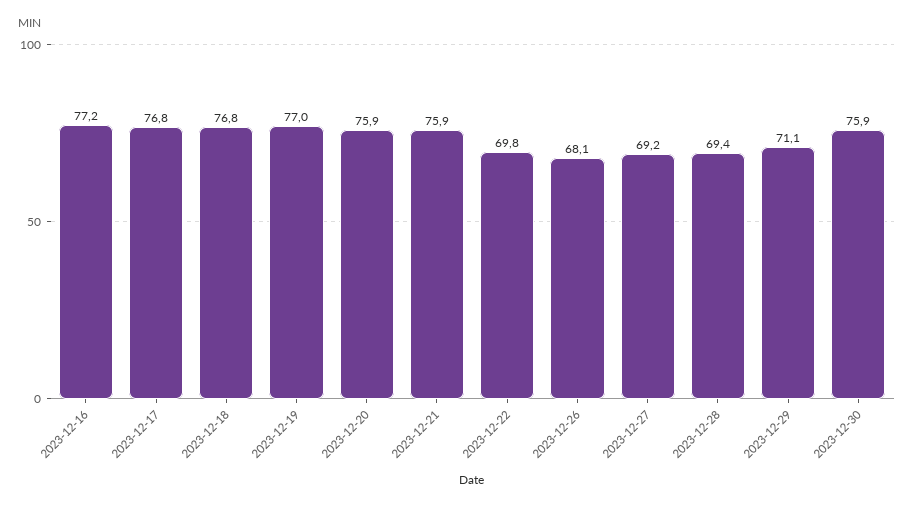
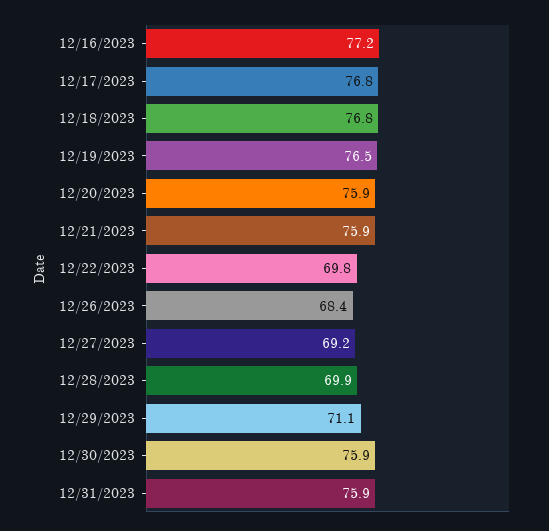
2023-12-19: 77 -> 76.5
2023-12-26: 68.1 -> 68.4
2023-12-28: 69.4 -> 69.9
12/31/2023: none -> 75.9

